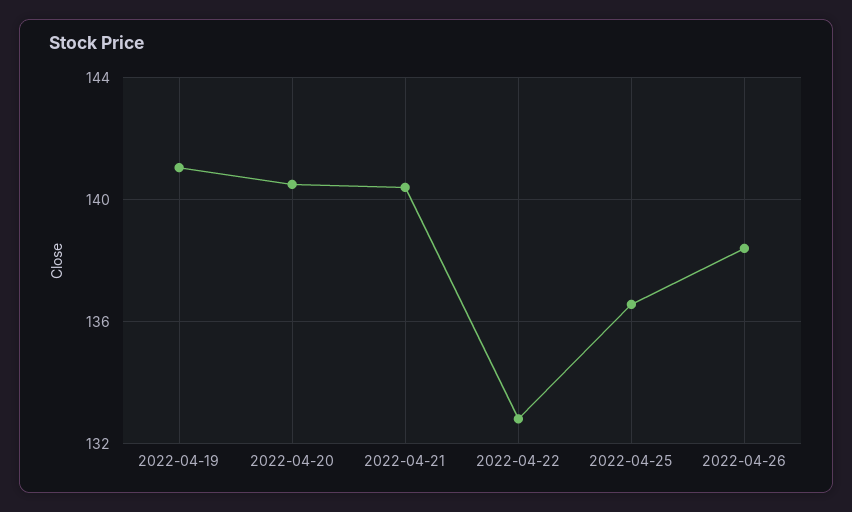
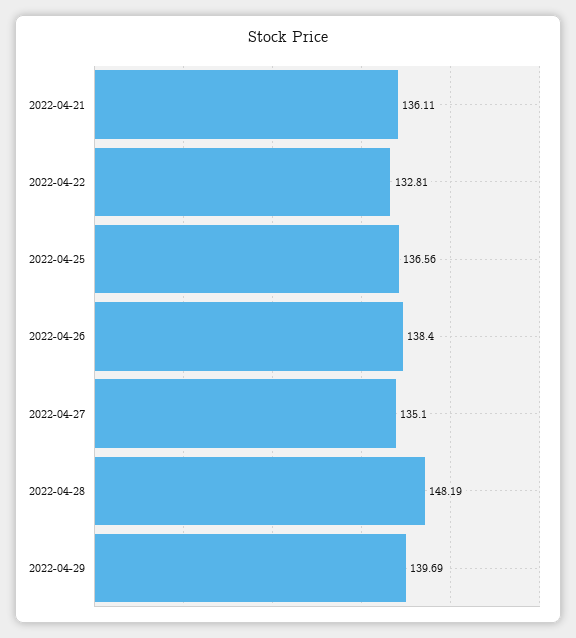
2022-04-19: 141 -> none
2022-04-20: 140.5 -> none
2022-04-21: 140.5 -> 136.11
2022-04-27: none -> 135.1
2022-04-28: none -> 148.19
2022-04-29: none -> 139.69

